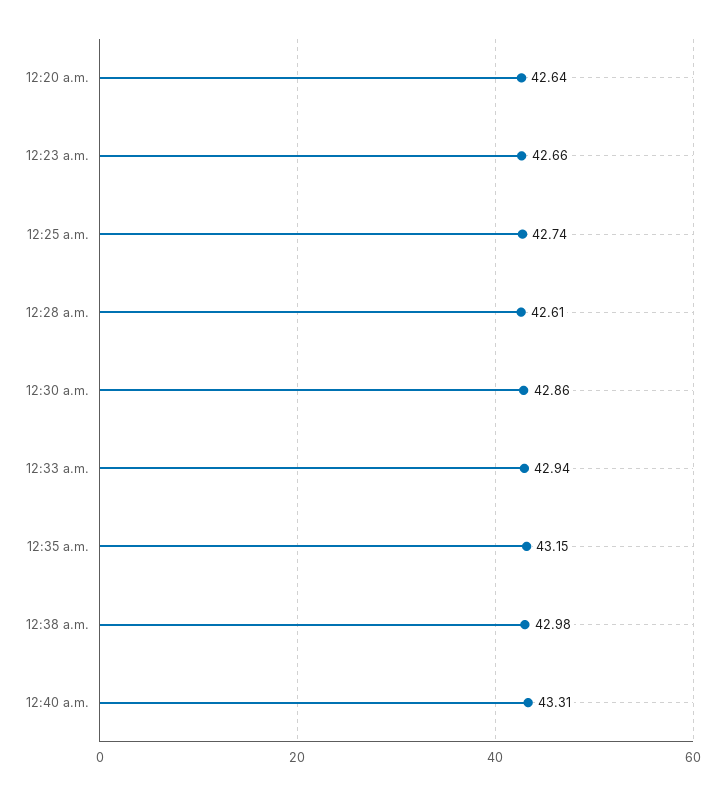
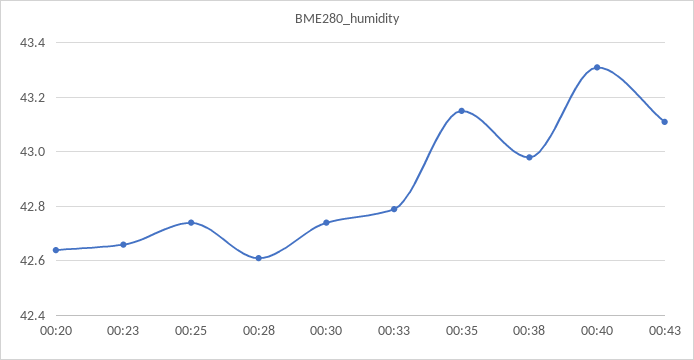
12:30 a.m.: 42.86 -> 42.75
12:33 a.m.: 42.94 -> 42.8
00:43: none -> 43.1

